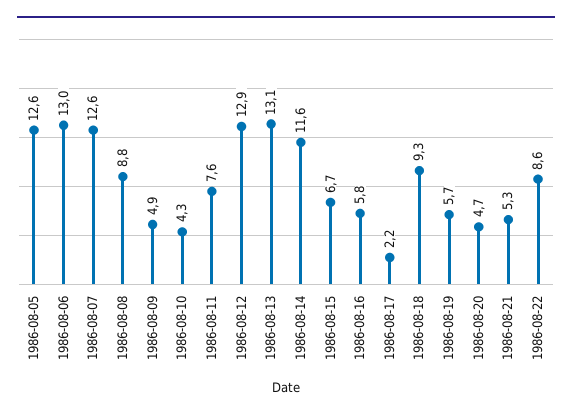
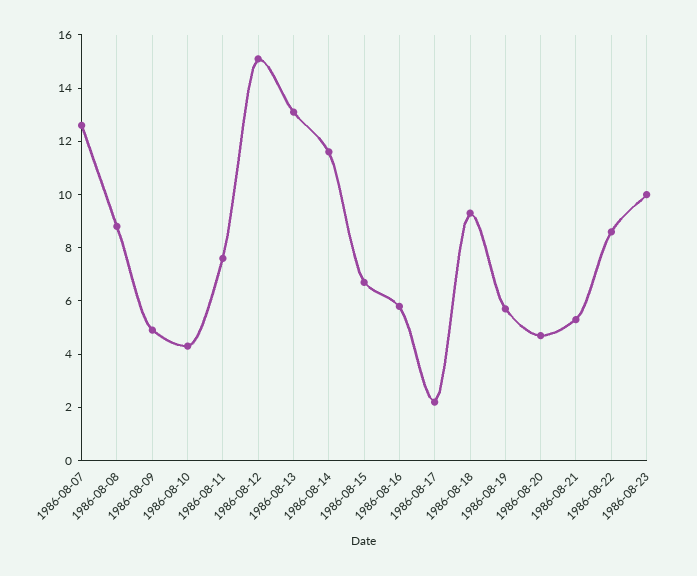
1986-08-05: 12.6 -> none
1986-08-06: 13 -> none
1986-08-12: 12.9 -> 15
1986-08-23: none -> 10

